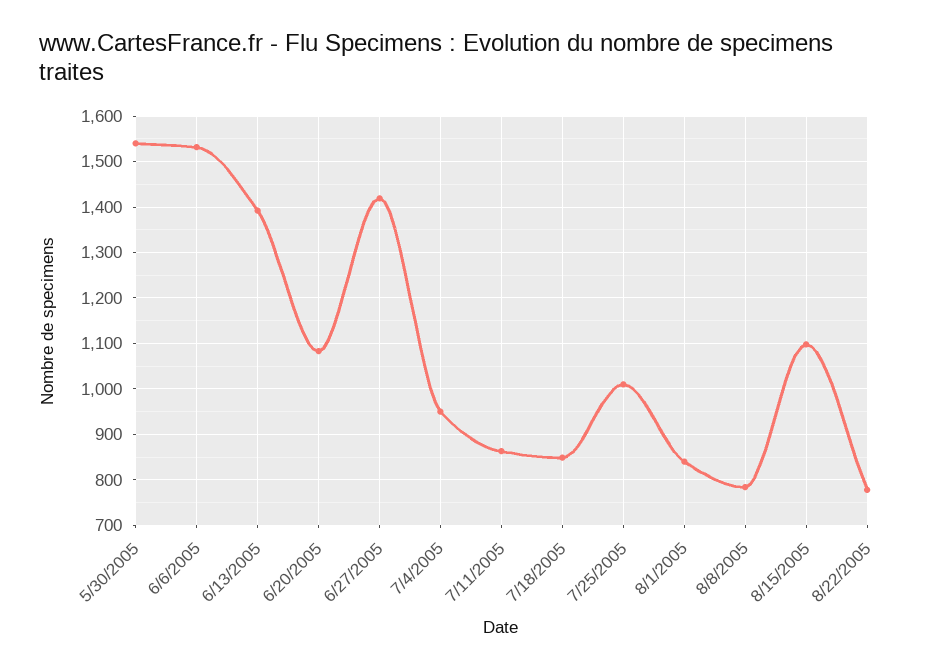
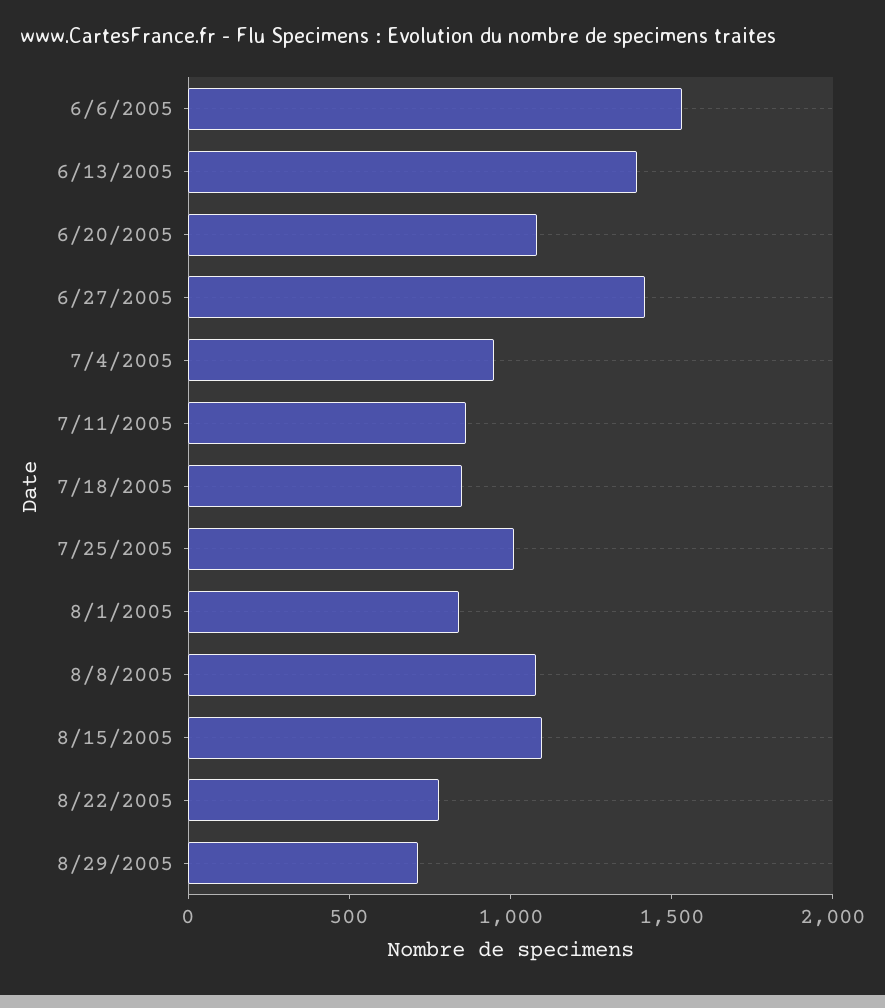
5/30/2005: 1540 -> none
8/8/2005: 780 -> 1100
8/29/2005: none -> 700

